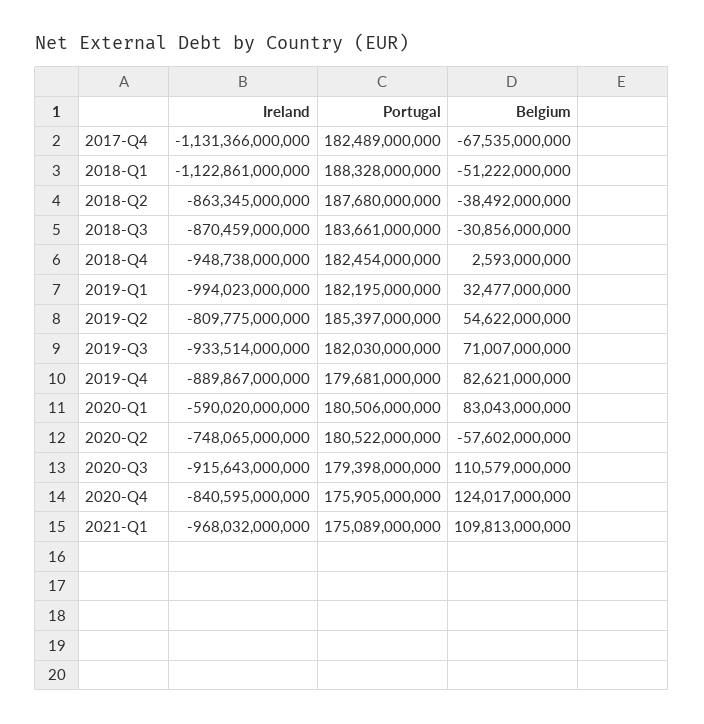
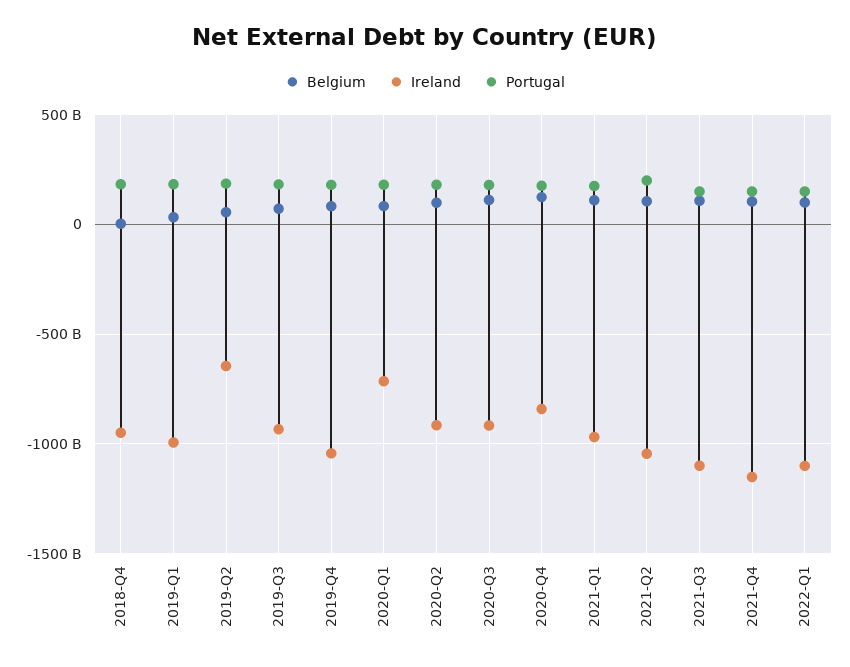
Ireland, 2017-Q4: -1131366000000 -> none
Portugal, 2017-Q4: 182489000000 -> none
Belgium, 2017-Q4: -67535000000 -> none
Ireland, 2018-Q1: -1122861000000 -> none
Portugal, 2018-Q1: 188328000000 -> none
Belgium, 2018-Q1: -51222000000 -> none
Ireland, 2018-Q2: -863345000000 -> none
Portugal, 2018-Q2: 187680000000 -> none
Belgium, 2018-Q2: -38492000000 -> none
Ireland, 2018-Q3: -870459000000 -> none
Portugal, 2018-Q3: 183661000000 -> none
Belgium, 2018-Q3: -30856000000 -> none
Ireland, 2019-Q2: -809775000000 -> -650000000000
Ireland, 2019-Q4: -889867000000 -> -1050000000000
Ireland, 2020-Q1: -590020000000 -> -700000000000
Ireland, 2020-Q2: -748065000000 -> -900000000000
Belgium, 2020-Q2: -57602000000 -> 100000000000
Belgium, 2021-Q2: none -> 100000000000
Ireland, 2021-Q2: none -> -1050000000000
Portugal, 2021-Q2: none -> 200000000000
Belgium, 2021-Q3: none -> 100000000000
Ireland, 2021-Q3: none -> -1100000000000
Portugal, 2021-Q3: none -> 150000000000
Belgium, 2021-Q4: none -> 100000000000
Ireland, 2021-Q4: none -> -1150000000000
Portugal, 2021-Q4: none -> 150000000000
Belgium, 2022-Q1: none -> 100000000000
Ireland, 2022-Q1: none -> -1100000000000
Portugal, 2022-Q1: none -> 150000000000

